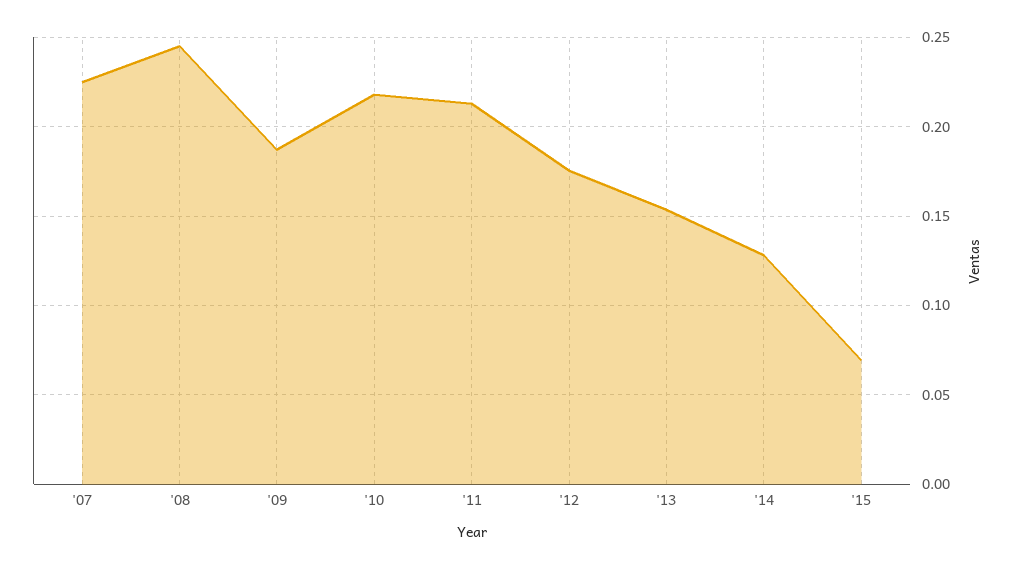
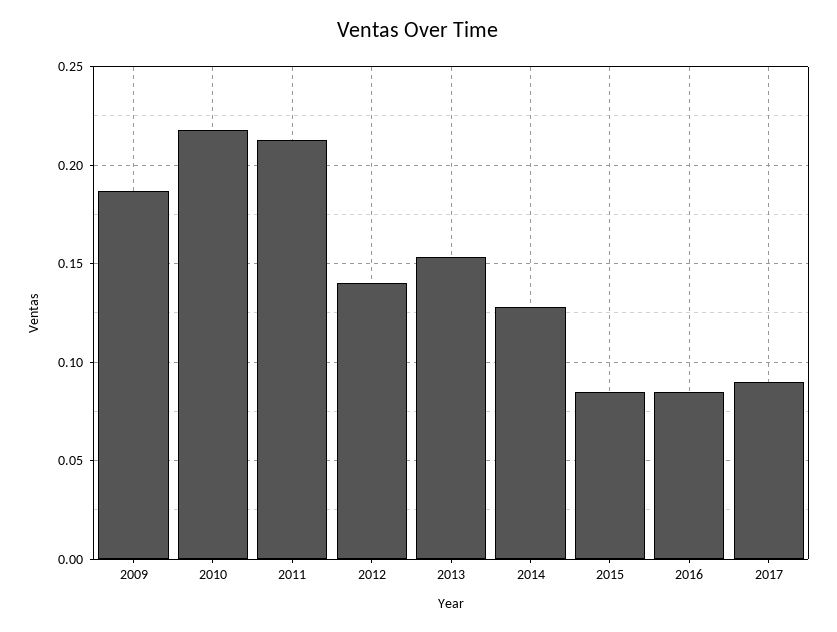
'07: 0.225 -> none
'08: 0.245 -> none
'12: 0.175 -> 0.14
'15: 0.07 -> 0.085
2016: none -> 0.085
2017: none -> 0.09

